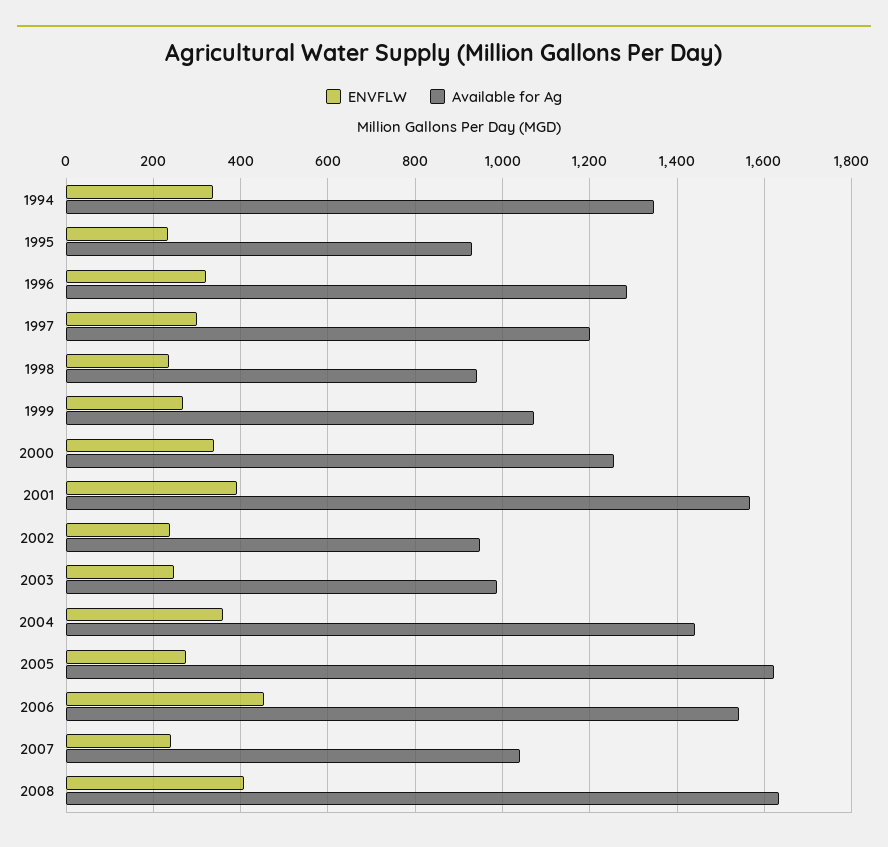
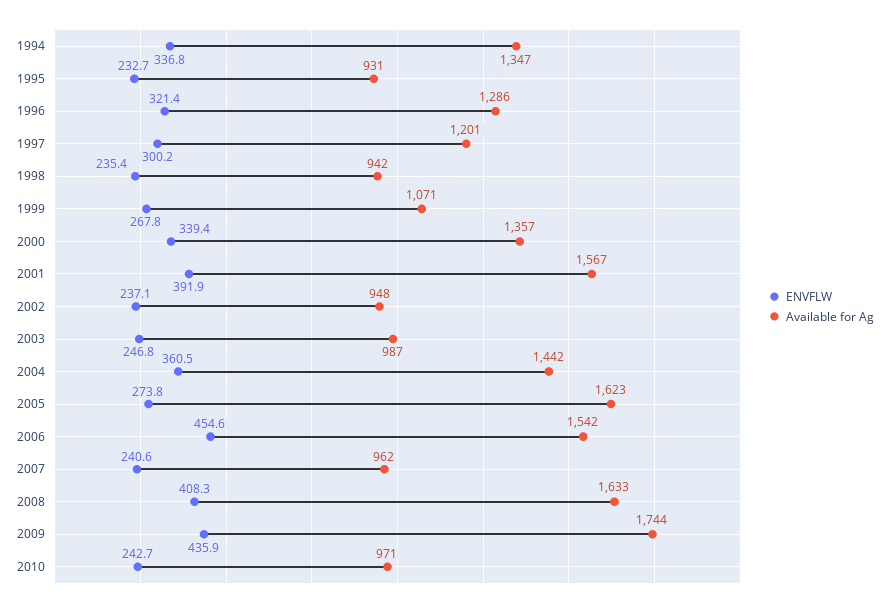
Available for Ag, 2000: 1260 -> 1357
Available for Ag, 2007: 1040 -> 962
ENVFLW, 2009: none -> 435.9
Available for Ag, 2009: none -> 1744
ENVFLW, 2010: none -> 242.7
Available for Ag, 2010: none -> 971

